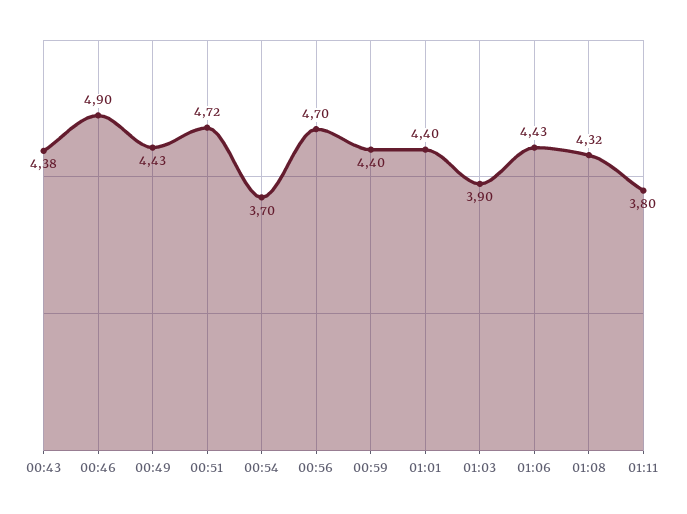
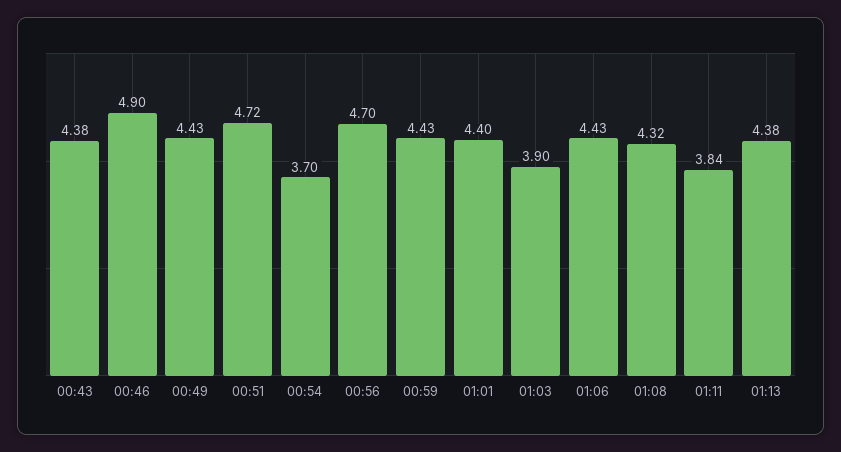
00:59: 4.4 -> 4.43
01:11: 3.8 -> 3.84
01:13: none -> 4.38

